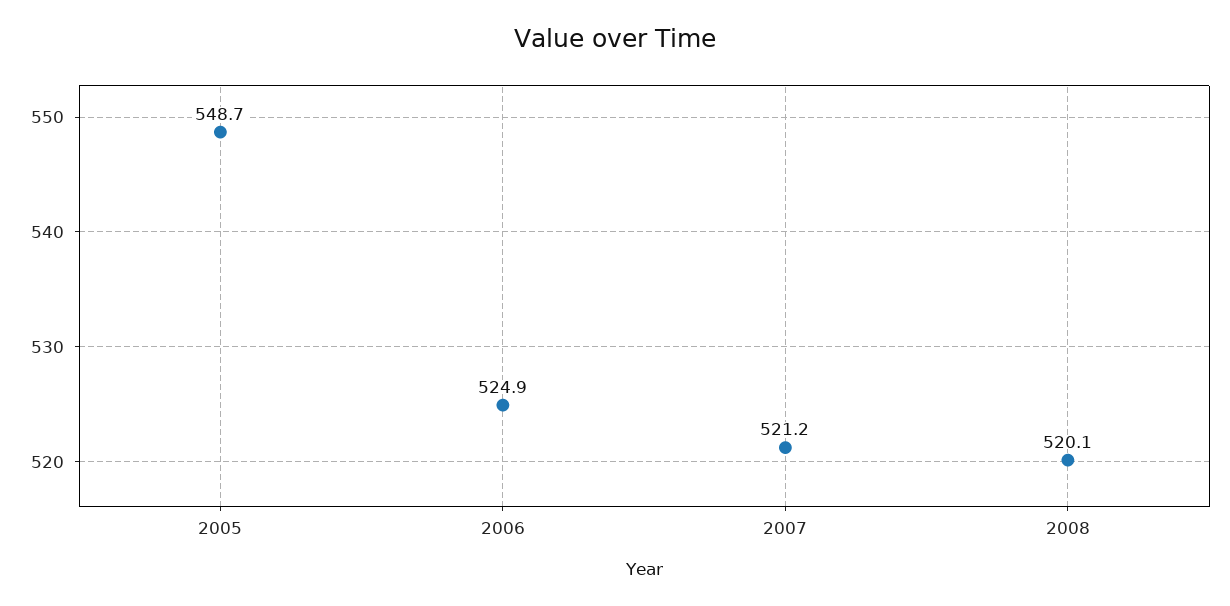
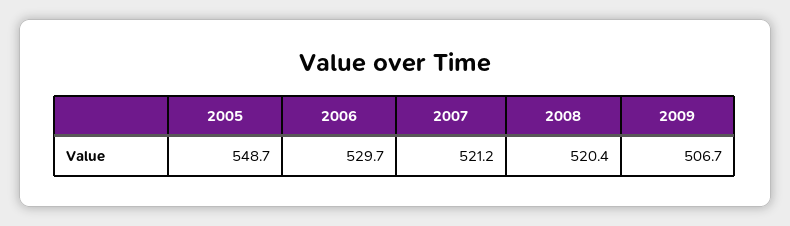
2006: 524.9 -> 529.7
2008: 520.1 -> 520.4
2009: none -> 506.7

